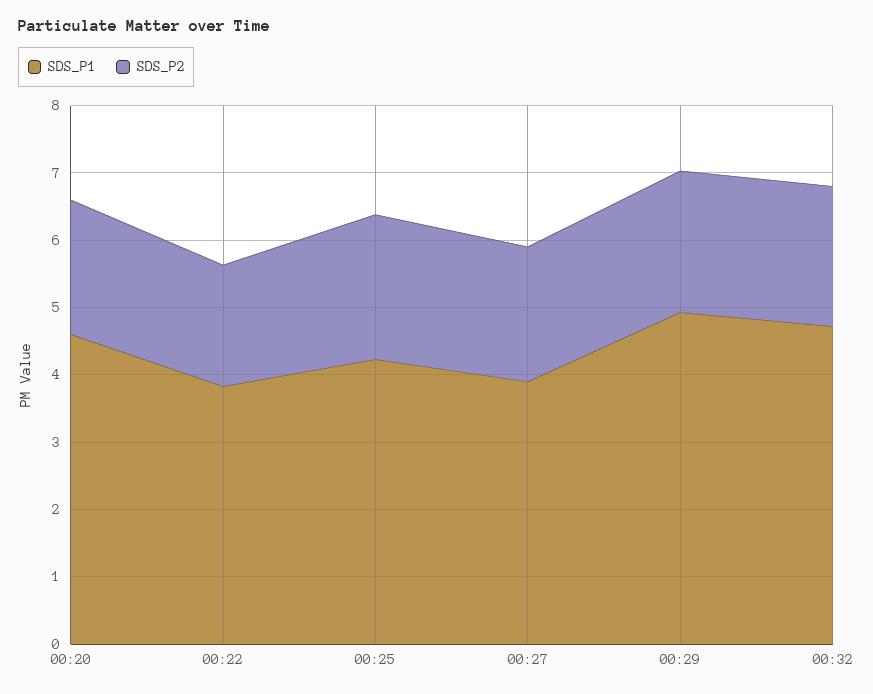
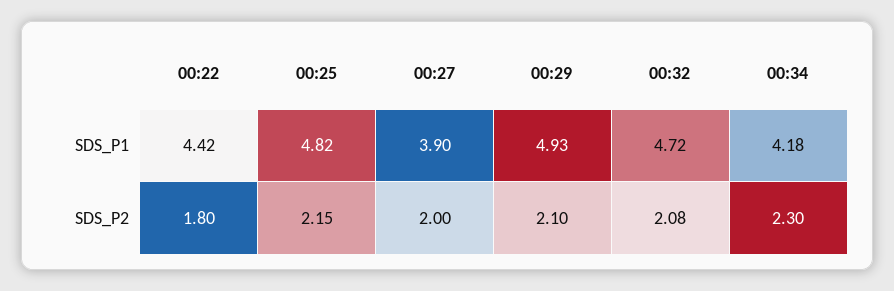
SDS_P1, 00:20: 4.6 -> none
SDS_P2, 00:20: 2 -> none
SDS_P1, 00:22: 3.8 -> 4.42
SDS_P1, 00:25: 4.2 -> 4.82
SDS_P1, 00:34: none -> 4.18
SDS_P2, 00:34: none -> 2.3

